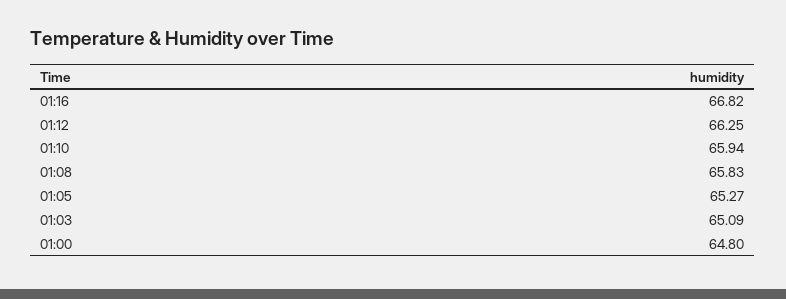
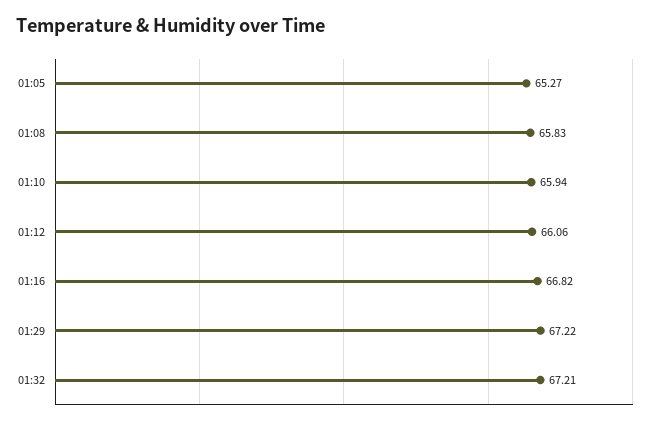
01:12: 66.25 -> 66.06
01:03: 65.09 -> none
01:00: 64.8 -> none
01:29: none -> 67.22
01:32: none -> 67.21

